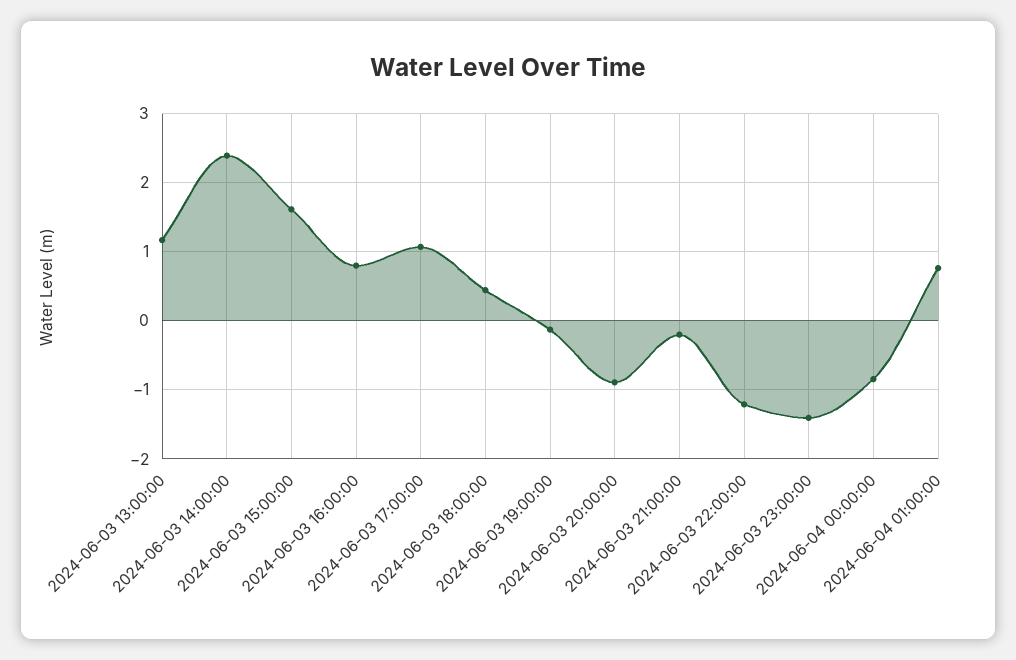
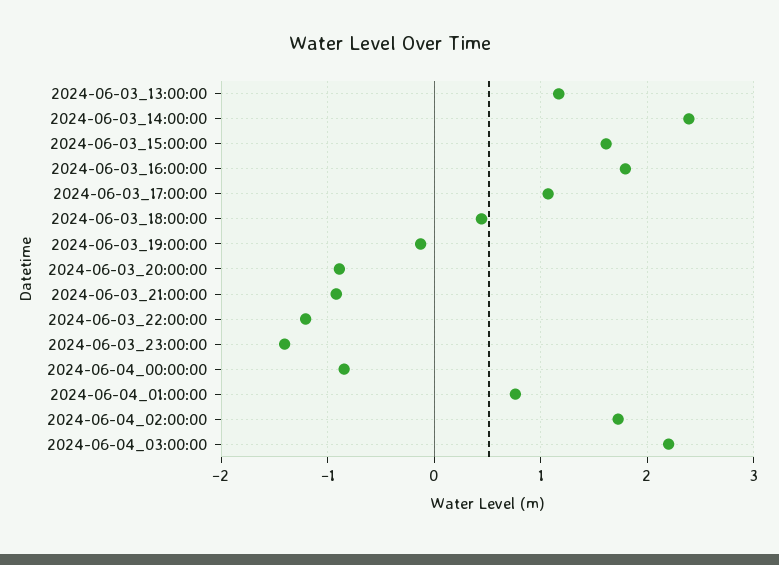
2024-06-03 16:00:00: 0.8 -> 1.8
2024-06-03 21:00:00: -0.2 -> -0.9
2024-06-04_02:00:00: none -> 1.7
2024-06-04_03:00:00: none -> 2.2

